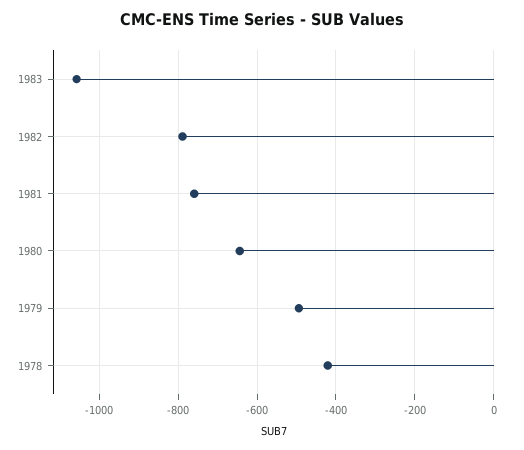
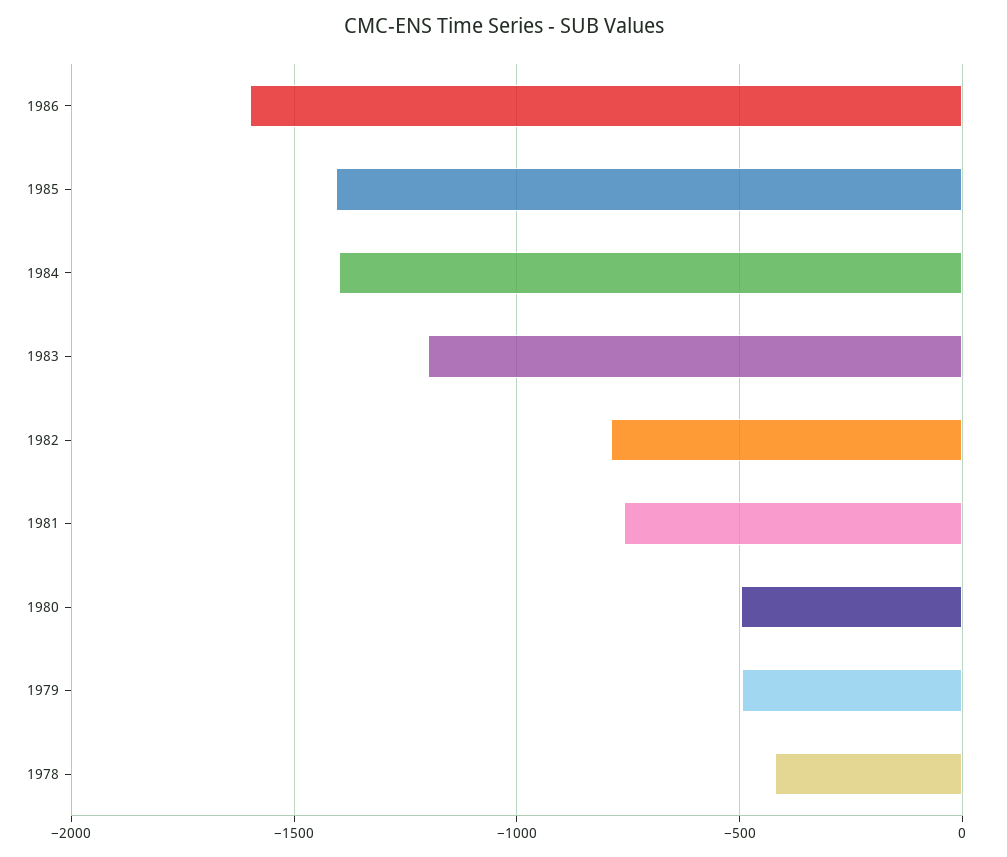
1983: -1060 -> -1200
1980: -640 -> -500
1986: none -> -1600
1985: none -> -1400
1984: none -> -1400

